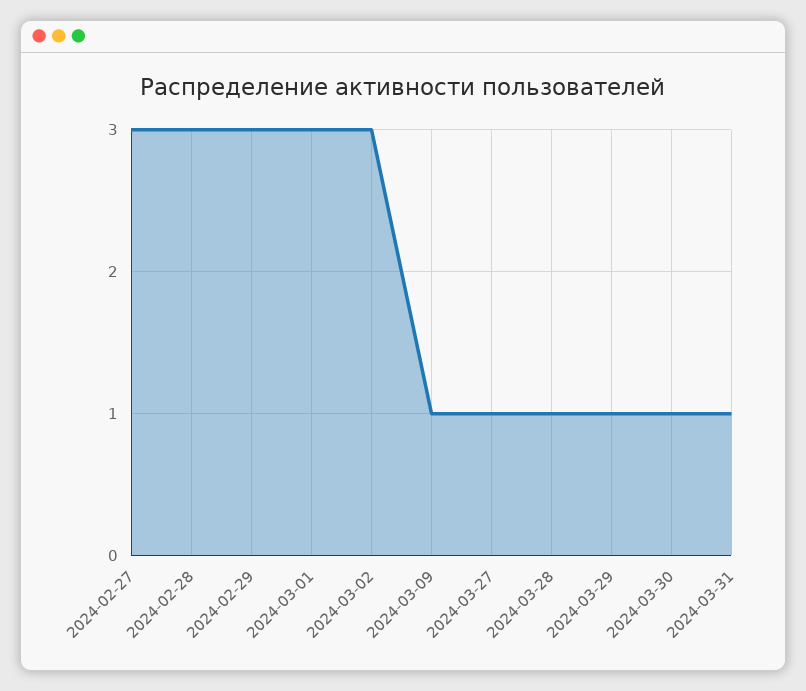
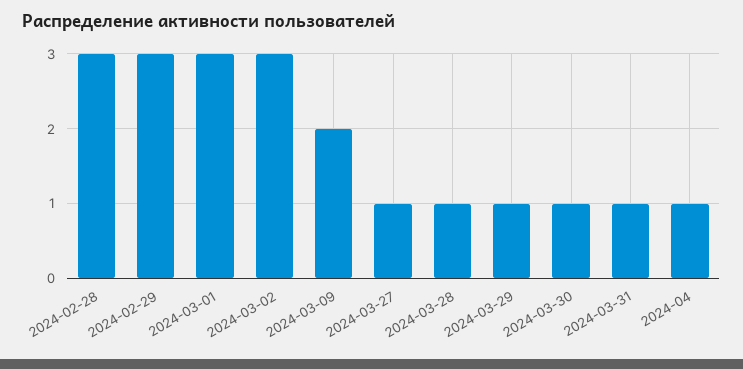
2024-02-27: 3 -> none
2024-03-09: 1 -> 2
2024-04: none -> 1

